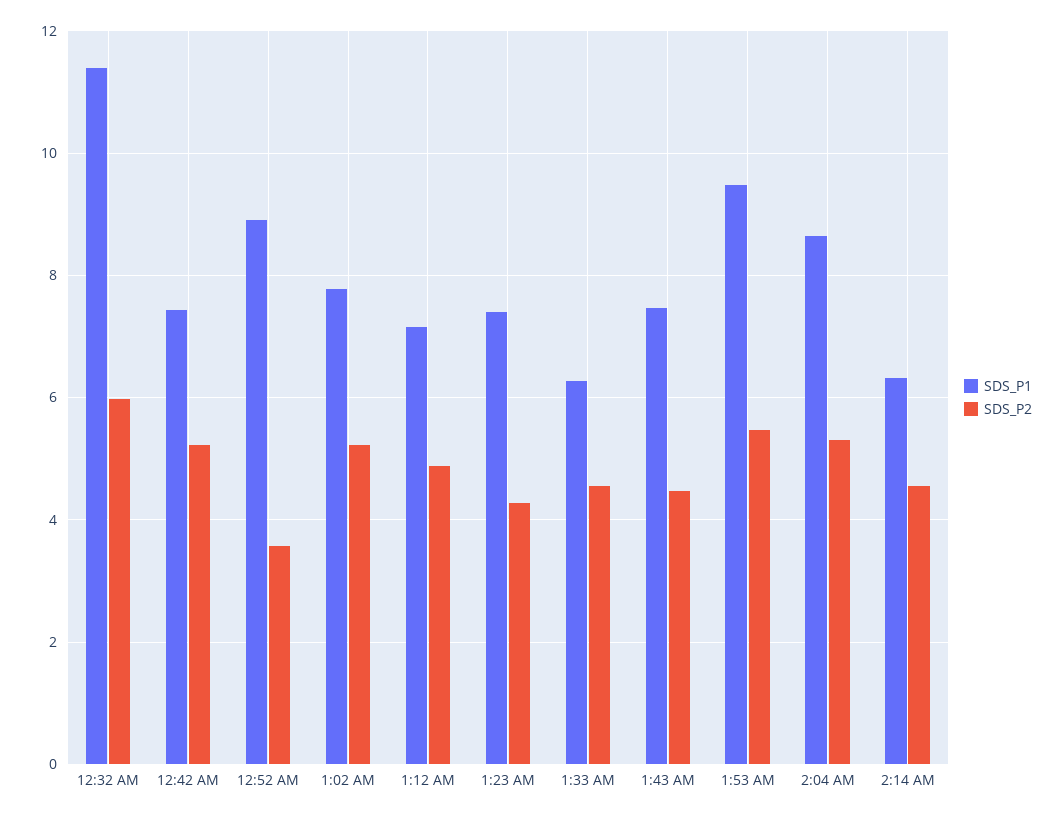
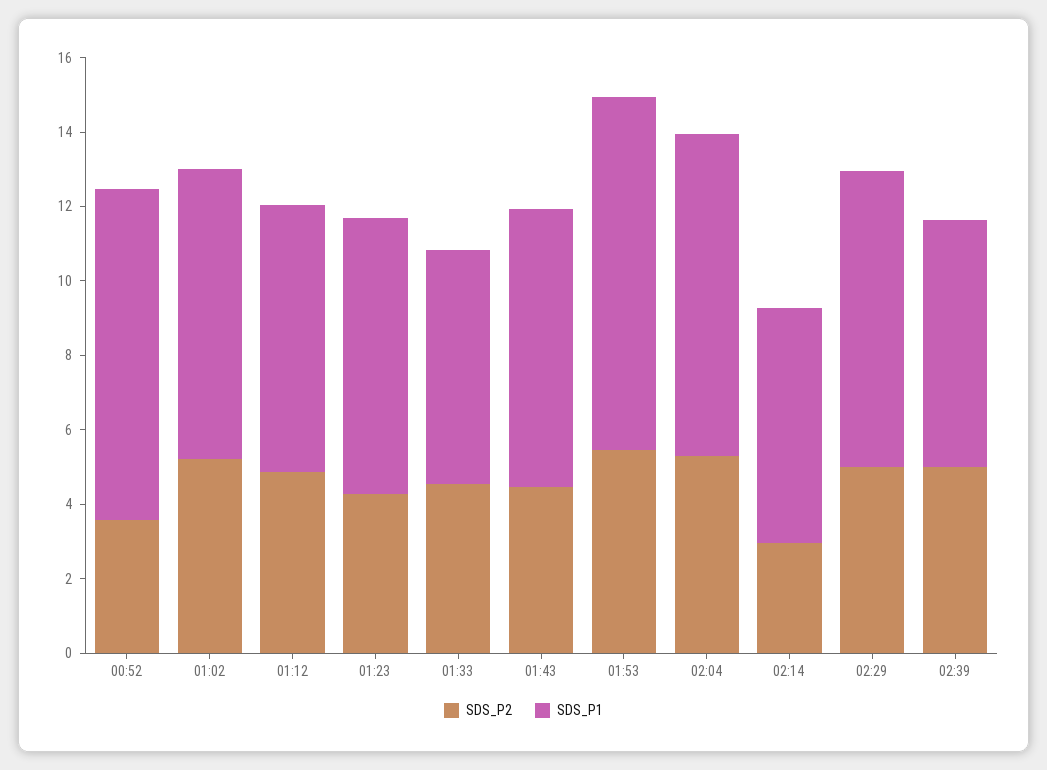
SDS_P1, 12:32 AM: 11.4 -> none
SDS_P2, 12:32 AM: 6 -> none
SDS_P1, 12:42 AM: 7.4 -> none
SDS_P2, 12:42 AM: 5.2 -> none
SDS_P2, 2:14 AM: 4.6 -> 3
SDS_P2, 02:29: none -> 5
SDS_P1, 02:29: none -> 8
SDS_P2, 02:39: none -> 5
SDS_P1, 02:39: none -> 6.5

